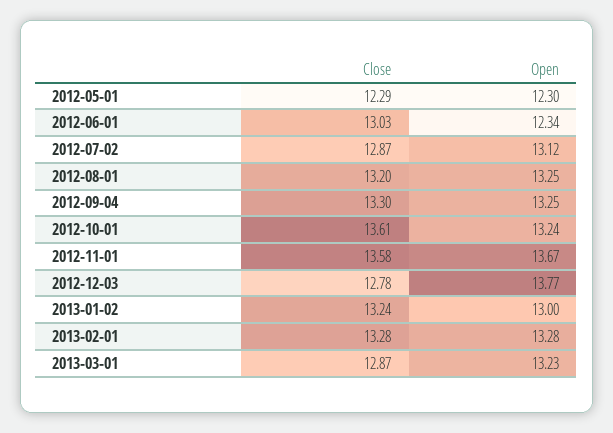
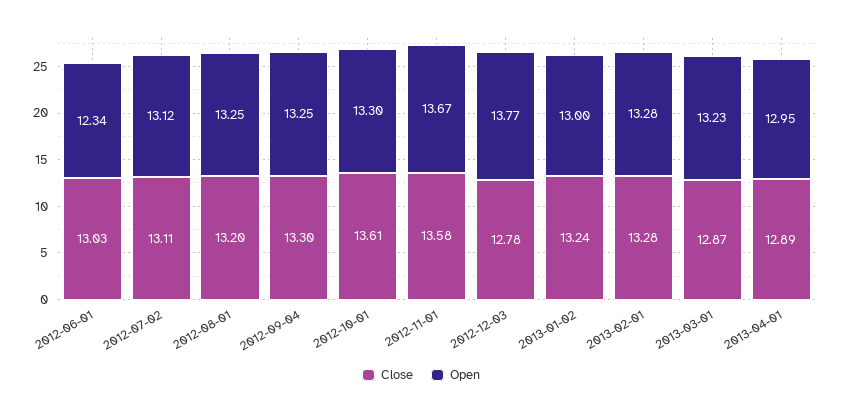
Close, 2012-05-01: 12.29 -> none
Open, 2012-05-01: 12.3 -> none
Close, 2012-07-02: 12.87 -> 13.11
Open, 2012-10-01: 13.24 -> 13.3
Close, 2013-04-01: none -> 12.89
Open, 2013-04-01: none -> 12.95

